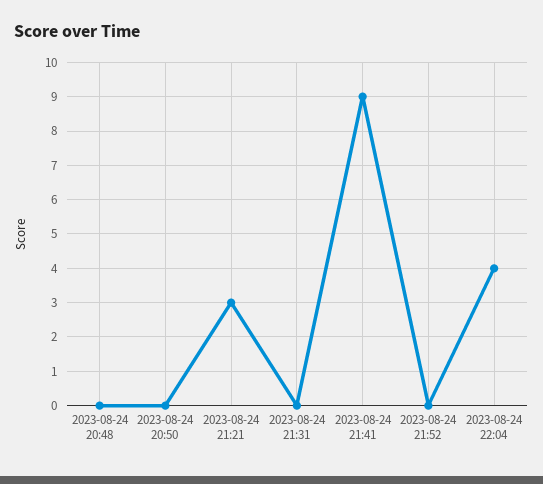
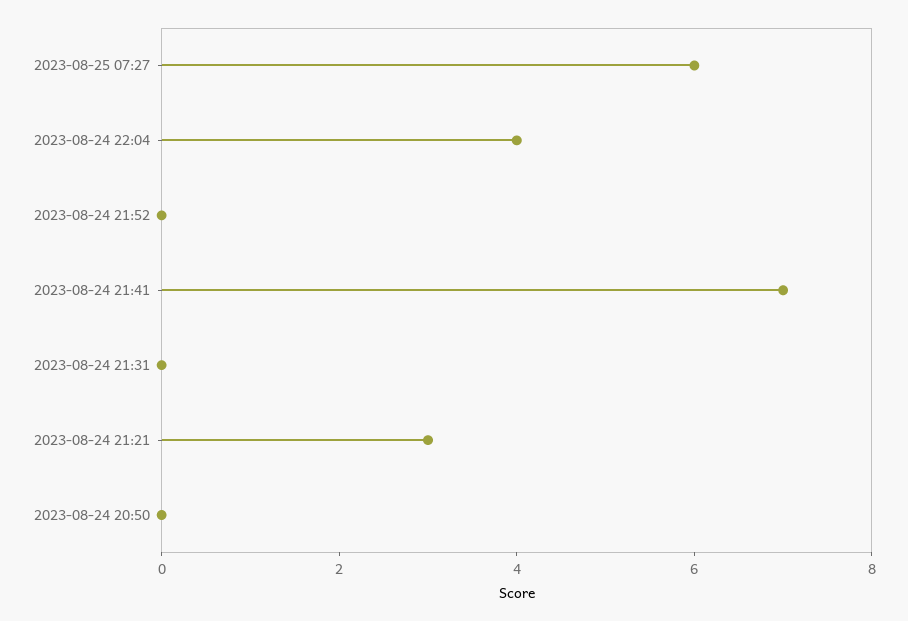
2023-08-24 20:48: 0 -> none
2023-08-24 21:41: 9 -> 7
2023-08-25 07:27: none -> 6

